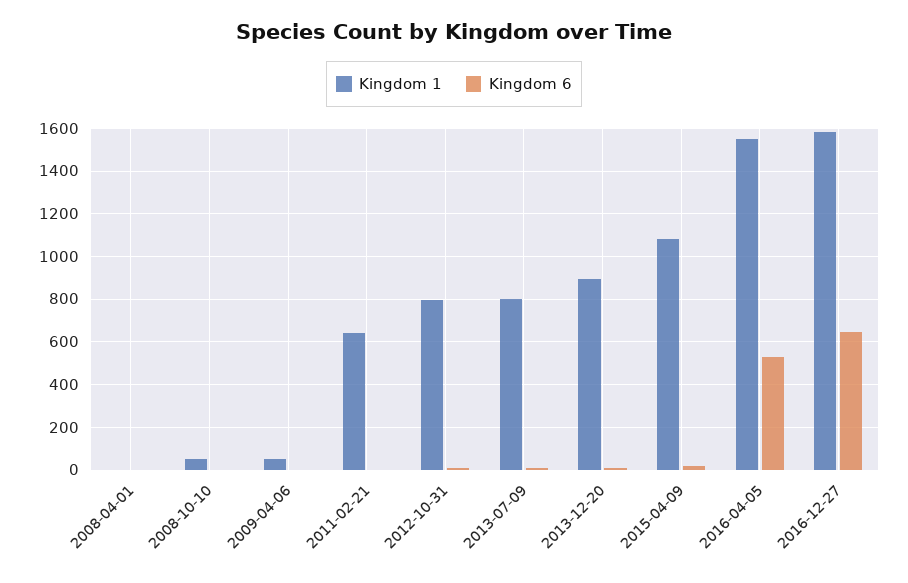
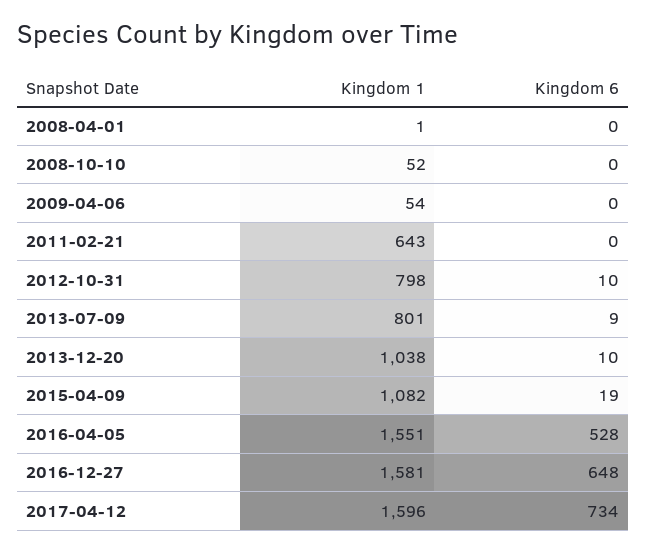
Kingdom 1, 2013-12-20: 900 -> 1038
Kingdom 1, 2017-04-12: none -> 1596
Kingdom 6, 2017-04-12: none -> 734

